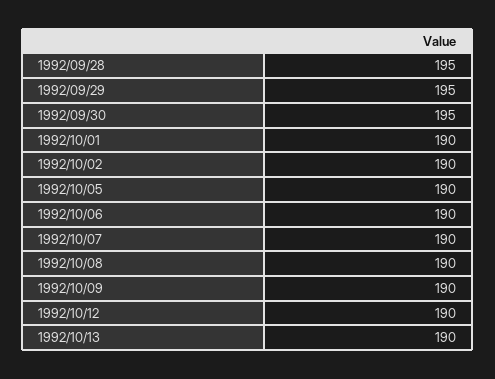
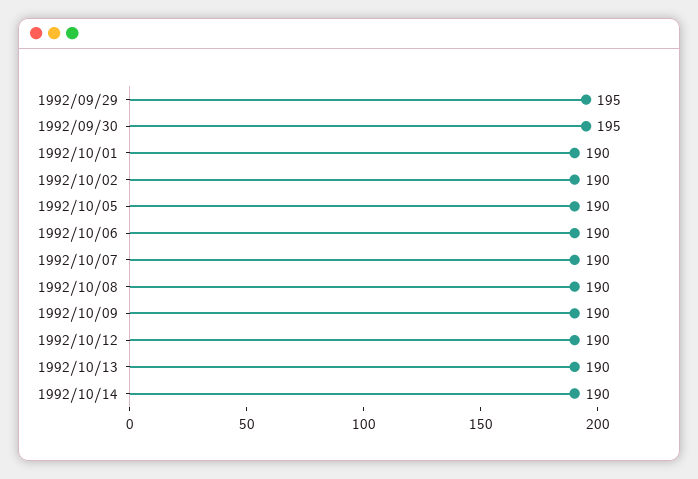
1992/09/28: 195 -> none
1992/10/14: none -> 190

